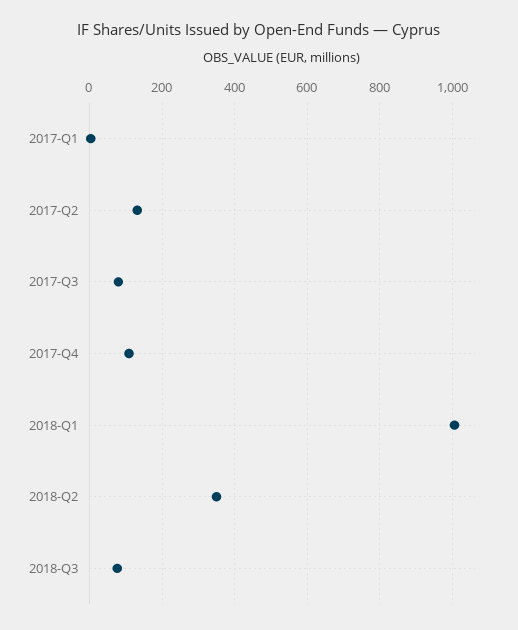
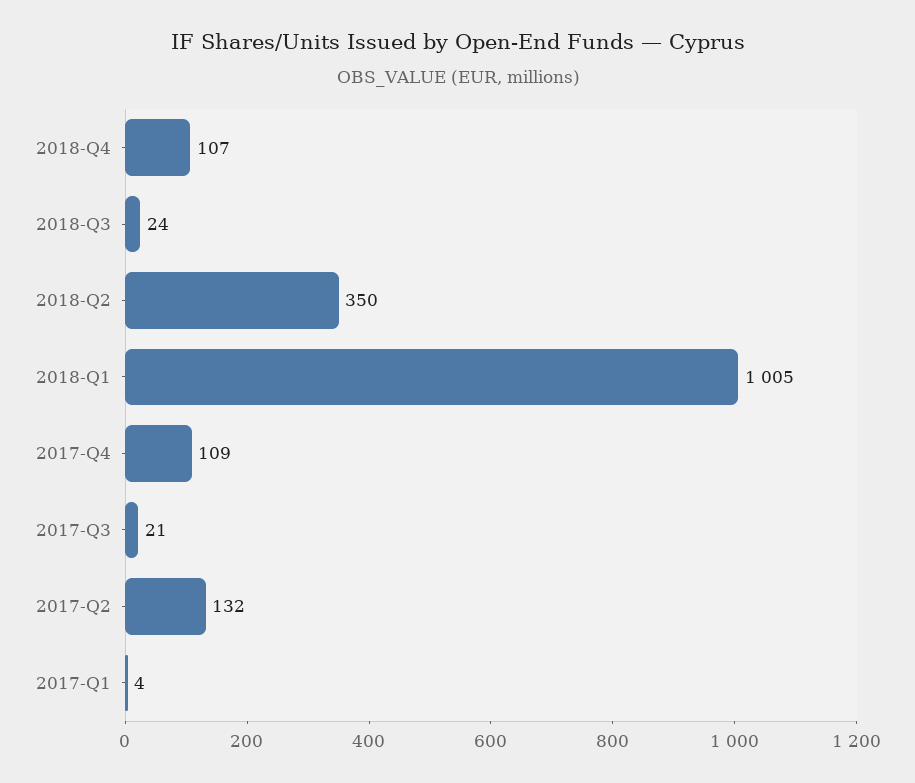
2017-Q3: 80 -> 21
2018-Q3: 80 -> 24
2018-Q4: none -> 107

